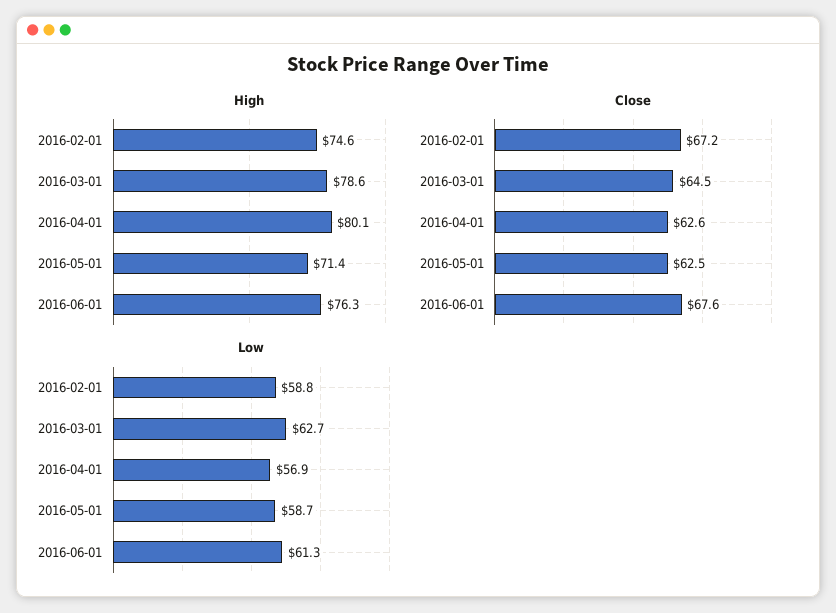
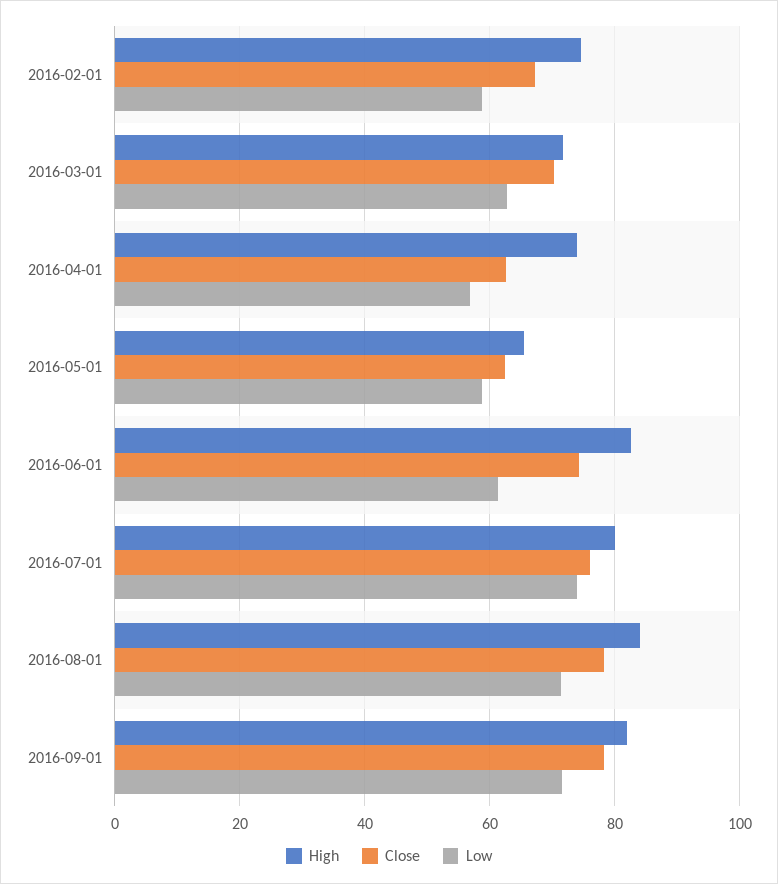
High, 2016-03-01: 78.6 -> 72
High, 2016-04-01: 80.1 -> 74
High, 2016-05-01: 71.4 -> 66
High, 2016-06-01: 76.3 -> 82
Close, 2016-03-01: 64.5 -> 70
Close, 2016-06-01: 67.6 -> 74
High, 2016-07-01: none -> 80
Close, 2016-07-01: none -> 76
Low, 2016-07-01: none -> 74
High, 2016-08-01: none -> 84
Close, 2016-08-01: none -> 78
Low, 2016-08-01: none -> 72
High, 2016-09-01: none -> 82
Close, 2016-09-01: none -> 78
Low, 2016-09-01: none -> 72

